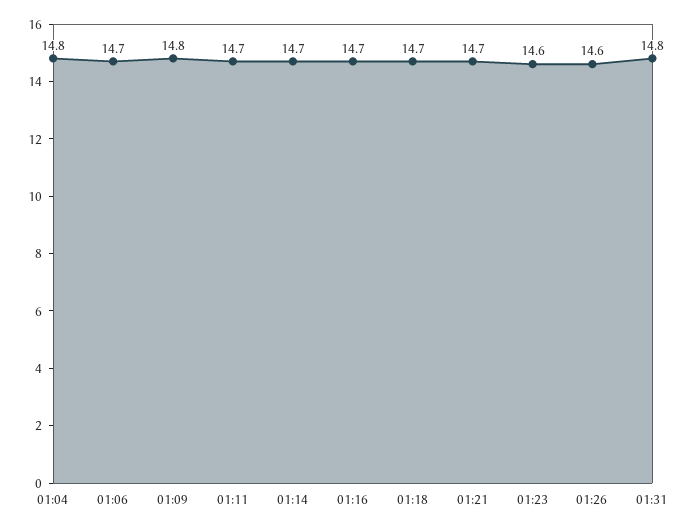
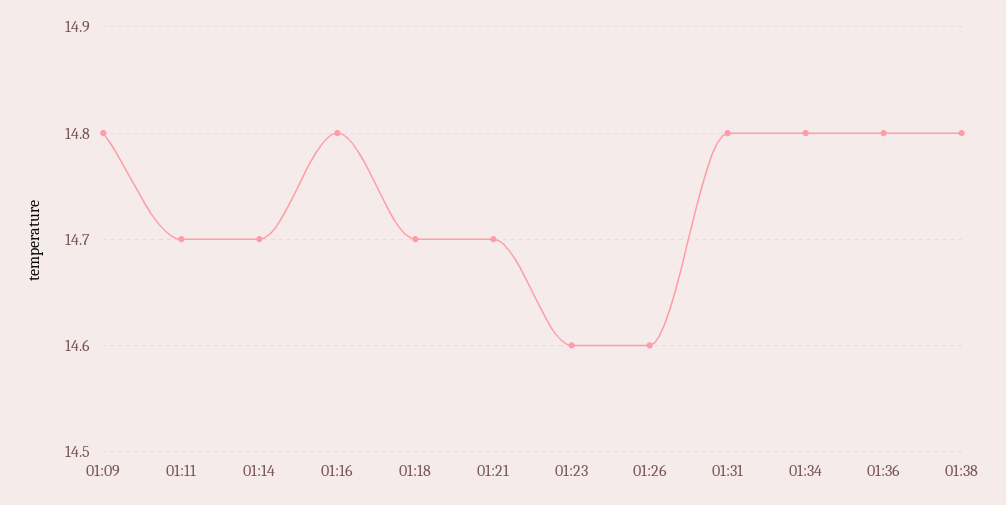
01:04: 14.8 -> none
01:06: 14.7 -> none
01:16: 14.7 -> 14.8
01:34: none -> 14.8
01:36: none -> 14.8
01:38: none -> 14.8

